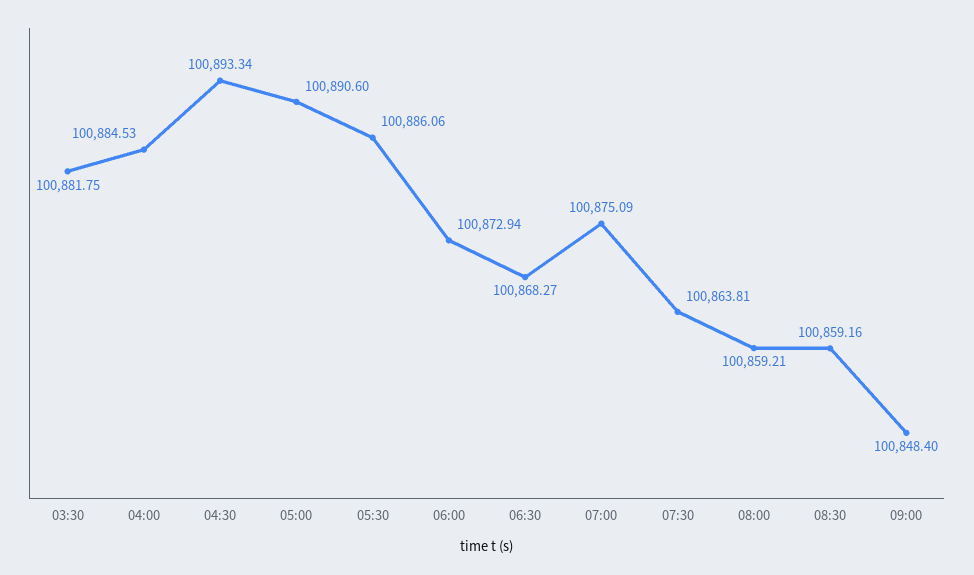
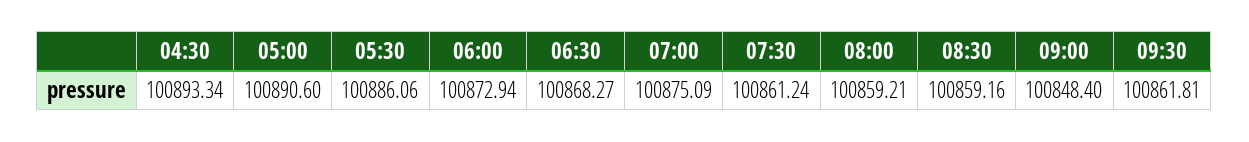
03:30: 100881.75 -> none
04:00: 100884.53 -> none
07:30: 100863.81 -> 100861.24
09:30: none -> 100861.81

